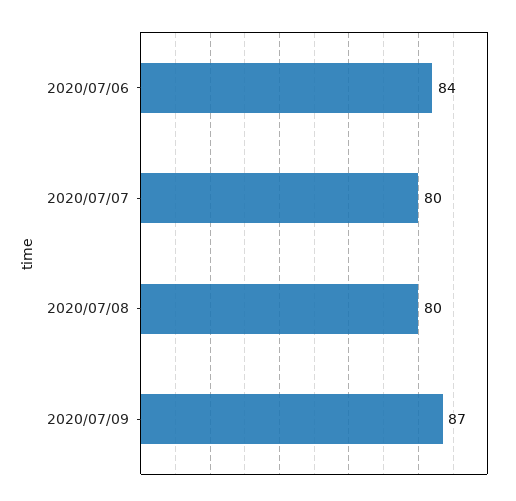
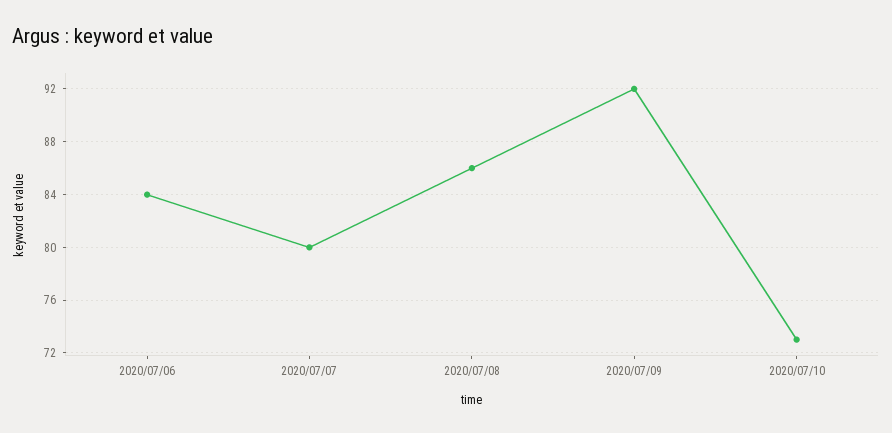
2020/07/08: 80 -> 86
2020/07/09: 87 -> 92
2020/07/10: none -> 73

